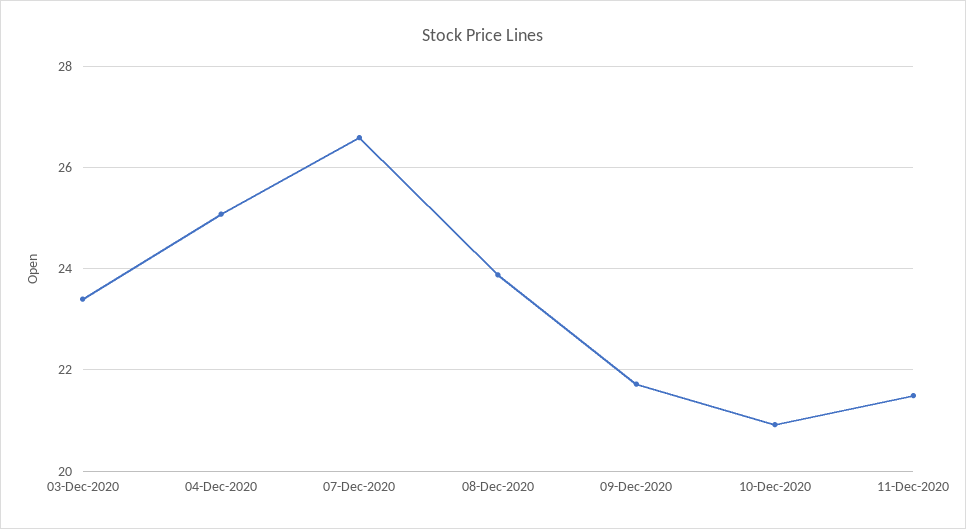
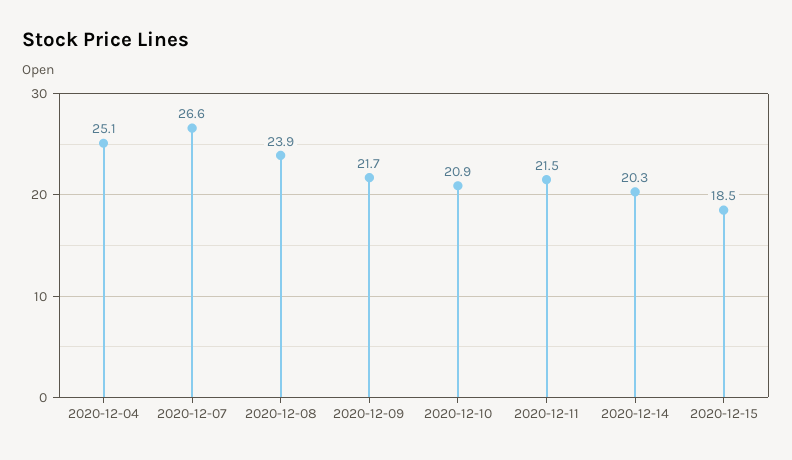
03-Dec-2020: 23.4 -> none
2020-12-14: none -> 20.3
2020-12-15: none -> 18.5

